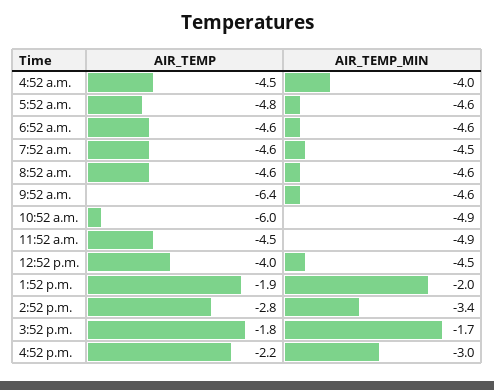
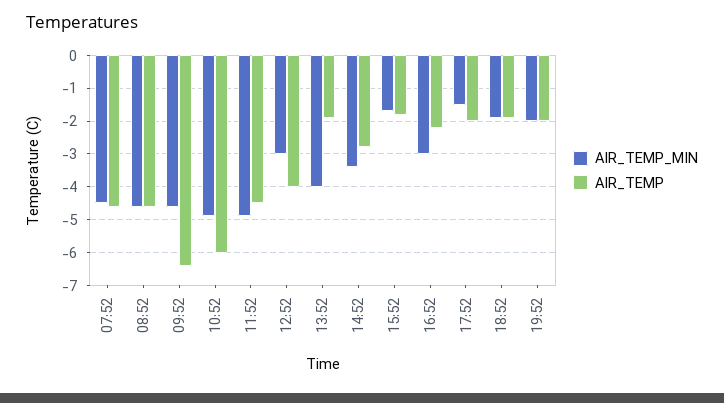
AIR_TEMP, 4:52 a.m.: -4.5 -> none
AIR_TEMP_MIN, 4:52 a.m.: -4 -> none
AIR_TEMP, 5:52 a.m.: -4.8 -> none
AIR_TEMP_MIN, 5:52 a.m.: -4.6 -> none
AIR_TEMP, 6:52 a.m.: -4.6 -> none
AIR_TEMP_MIN, 6:52 a.m.: -4.6 -> none
AIR_TEMP_MIN, 12:52 p.m.: -4.5 -> -3
AIR_TEMP_MIN, 1:52 p.m.: -2 -> -4
AIR_TEMP_MIN, 17:52: none -> -1.5
AIR_TEMP, 17:52: none -> -2
AIR_TEMP_MIN, 18:52: none -> -2
AIR_TEMP, 18:52: none -> -2
AIR_TEMP_MIN, 19:52: none -> -2
AIR_TEMP, 19:52: none -> -2

